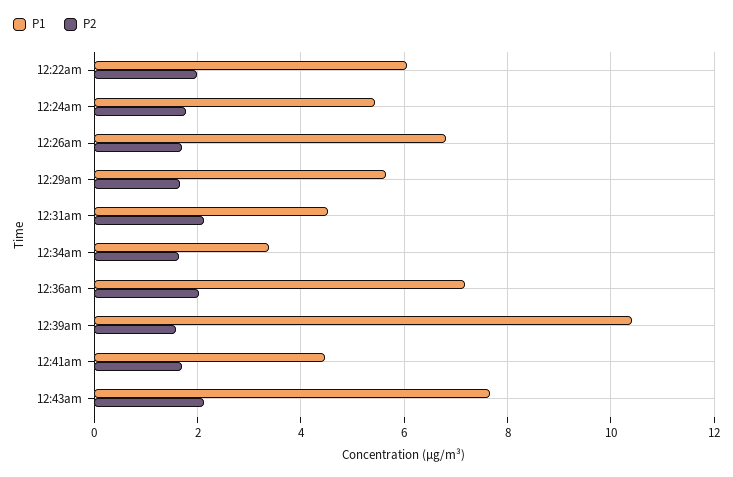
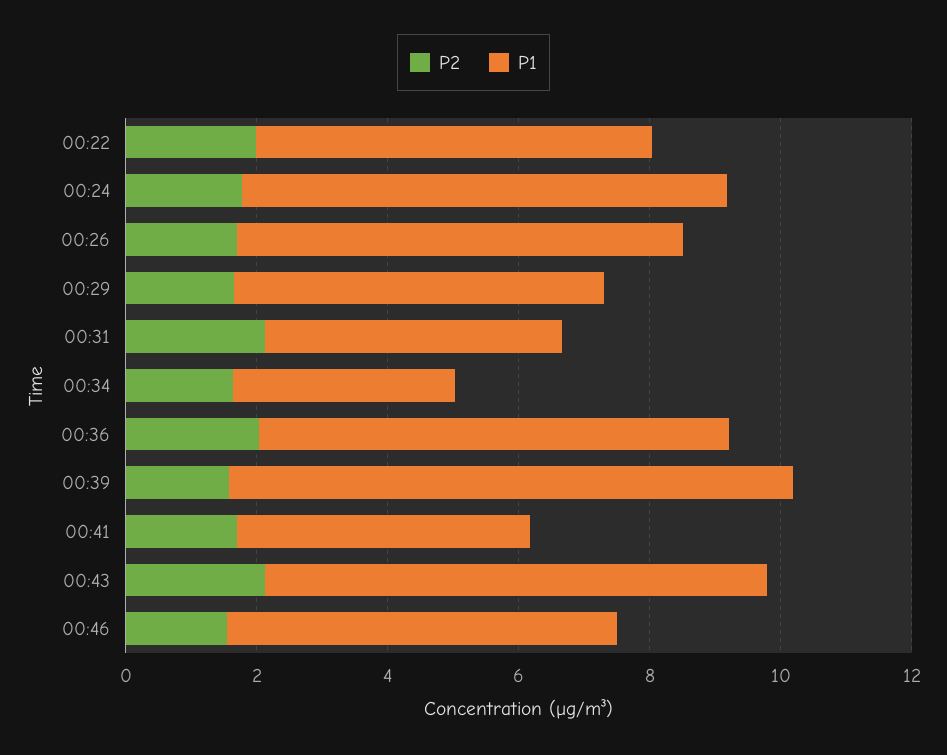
P1, 12:24am: 5.4 -> 7.5
P1, 12:39am: 10.4 -> 8.5
P2, 00:46: none -> 1.5
P1, 00:46: none -> 6

